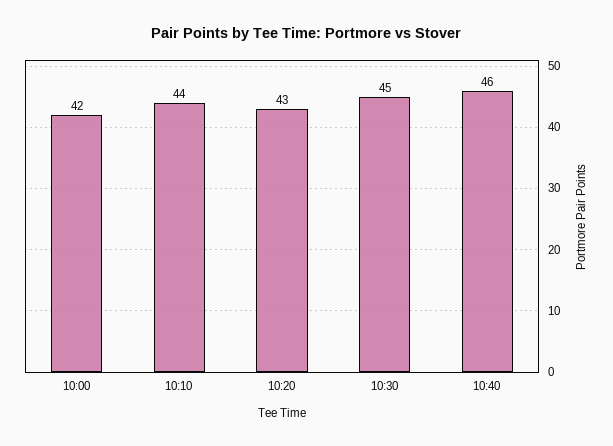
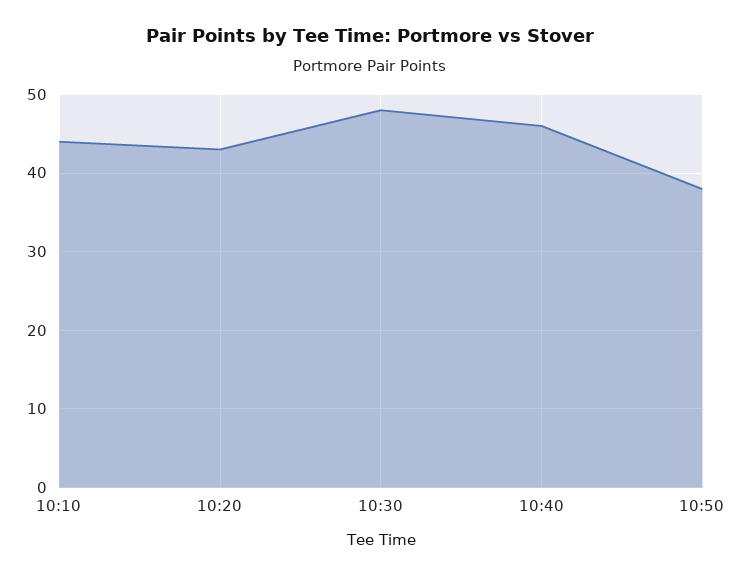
10:00: 42 -> none
10:30: 45 -> 48
10:50: none -> 38

